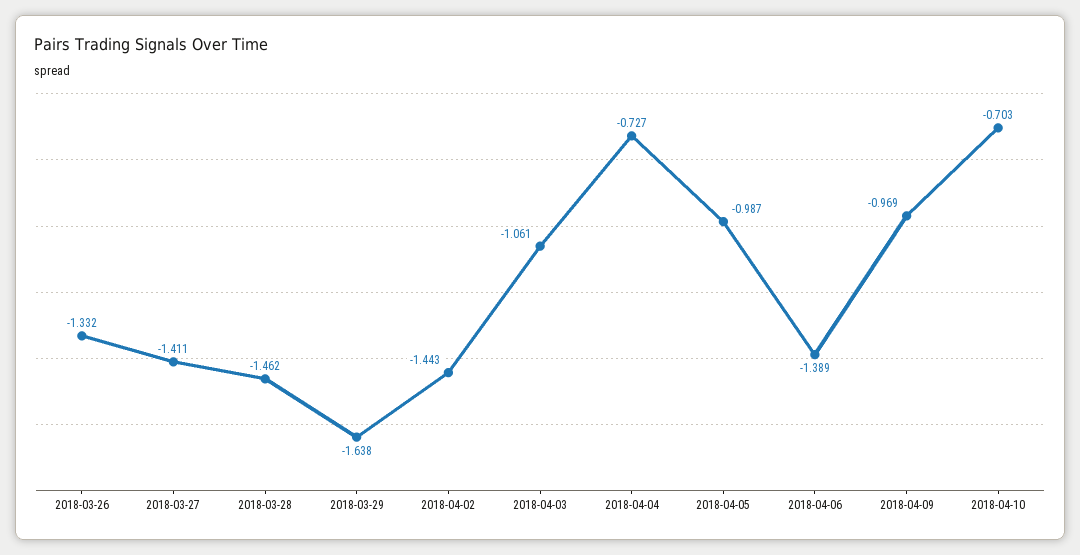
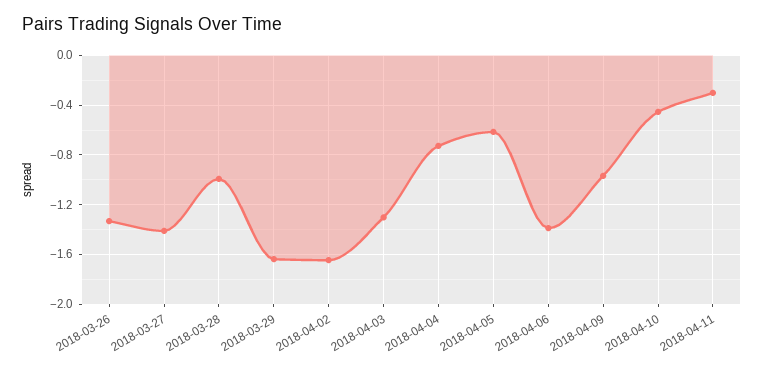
2018-03-28: -1.462 -> -1
2018-04-02: -1.443 -> -1.65
2018-04-03: -1.061 -> -1.3
2018-04-05: -0.987 -> -0.6
2018-04-10: -0.703 -> -0.45
2018-04-11: none -> -0.3

